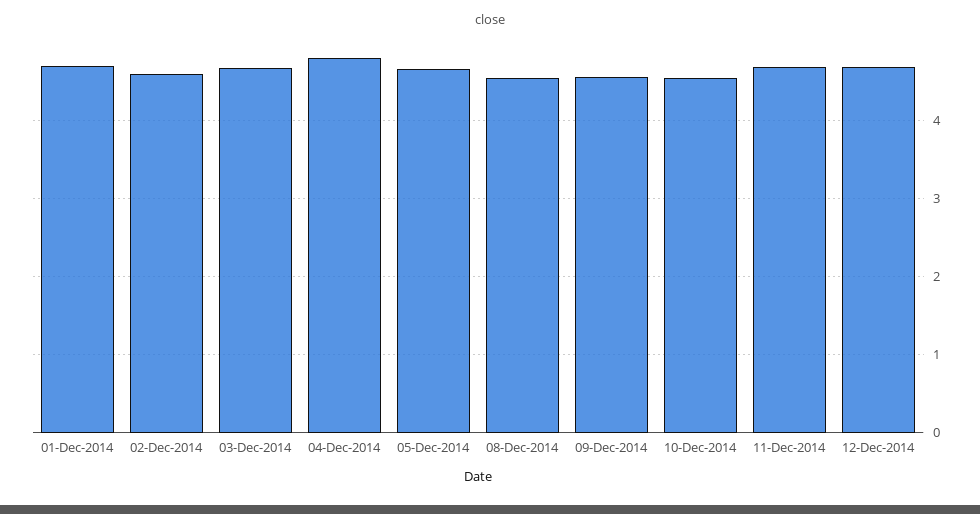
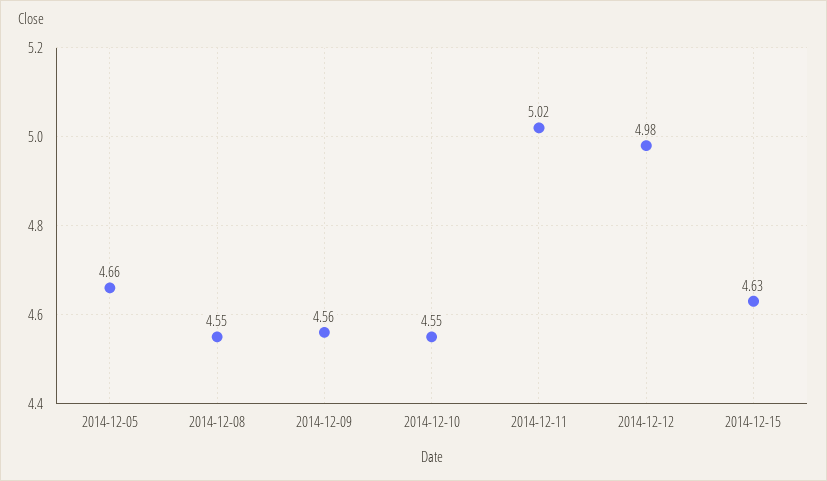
01-Dec-2014: 4.7 -> none
02-Dec-2014: 4.6 -> none
03-Dec-2014: 4.7 -> none
04-Dec-2014: 4.8 -> none
11-Dec-2014: 4.7 -> 5.02
12-Dec-2014: 4.7 -> 4.98
2014-12-15: none -> 4.63

